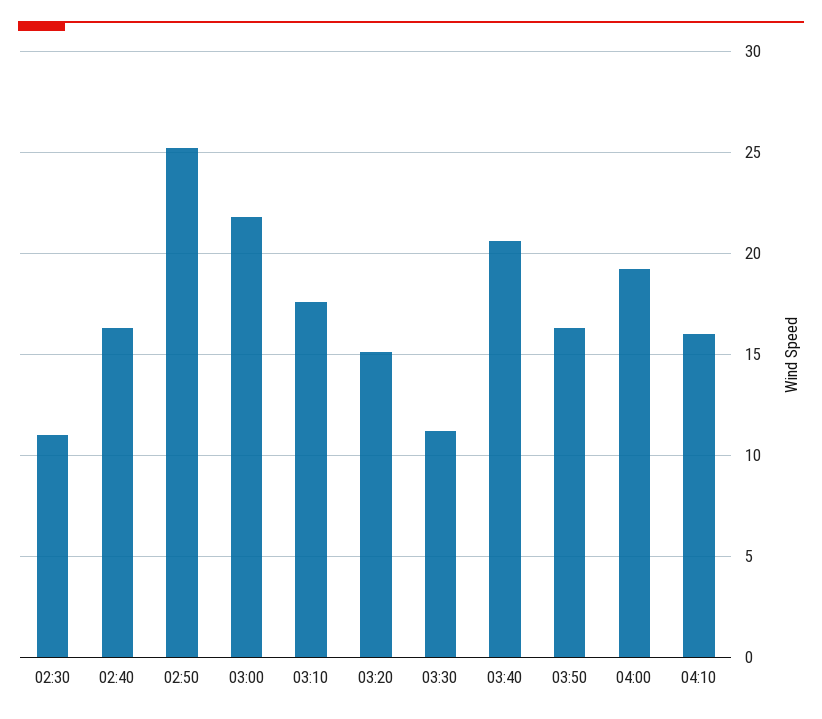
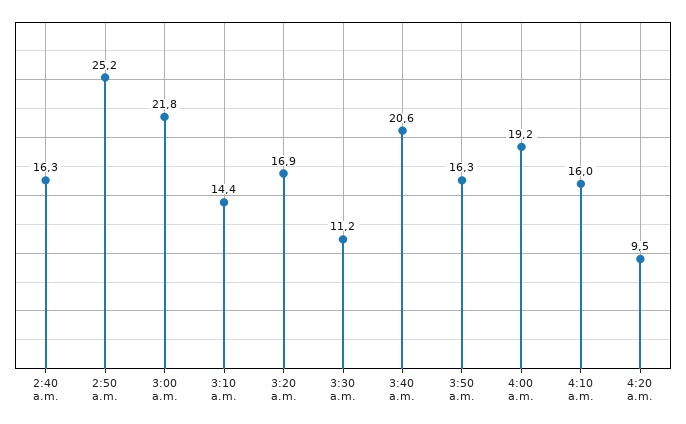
02:30: 11 -> none
03:10: 17.5 -> 14.4
03:20: 15 -> 16.9
4:20 a.m.: none -> 9.5

